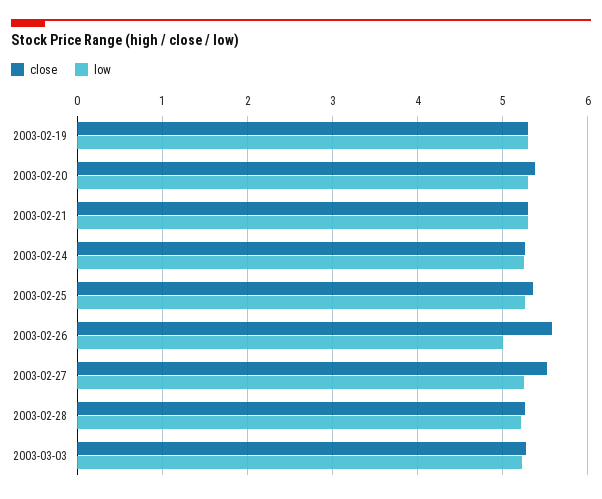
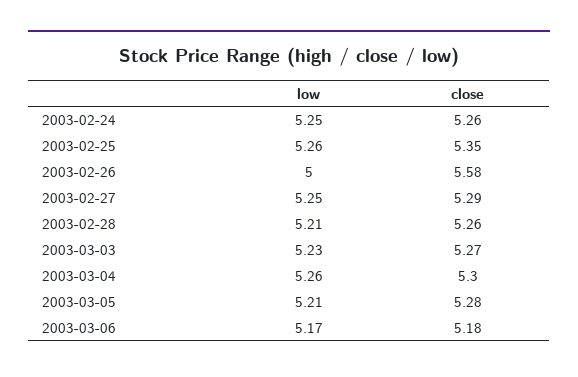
close, 2003-02-19: 5.3 -> none
low, 2003-02-19: 5.3 -> none
close, 2003-02-20: 5.4 -> none
low, 2003-02-20: 5.3 -> none
close, 2003-02-21: 5.3 -> none
low, 2003-02-21: 5.3 -> none
close, 2003-02-27: 5.5 -> 5.29
low, 2003-03-04: none -> 5.26
close, 2003-03-04: none -> 5.3
low, 2003-03-05: none -> 5.21
close, 2003-03-05: none -> 5.28
low, 2003-03-06: none -> 5.17
close, 2003-03-06: none -> 5.18

